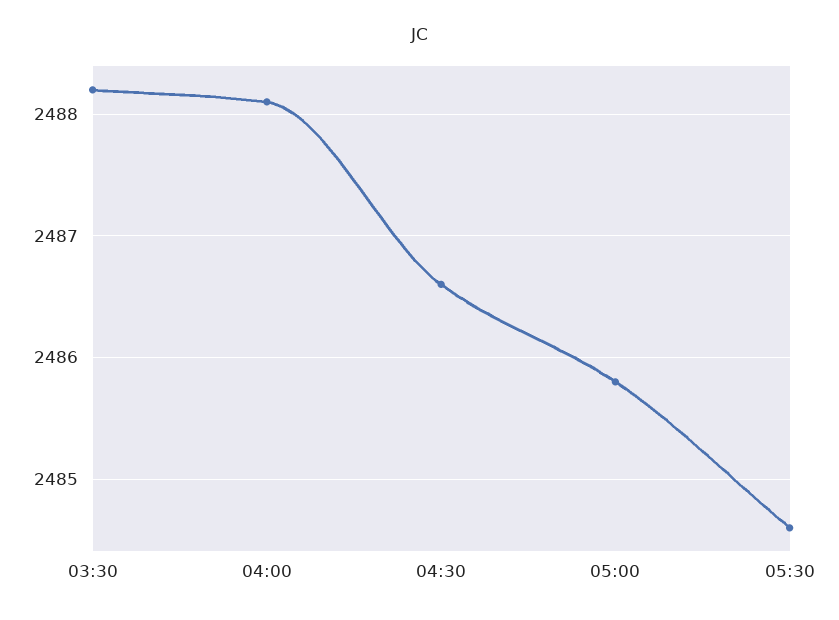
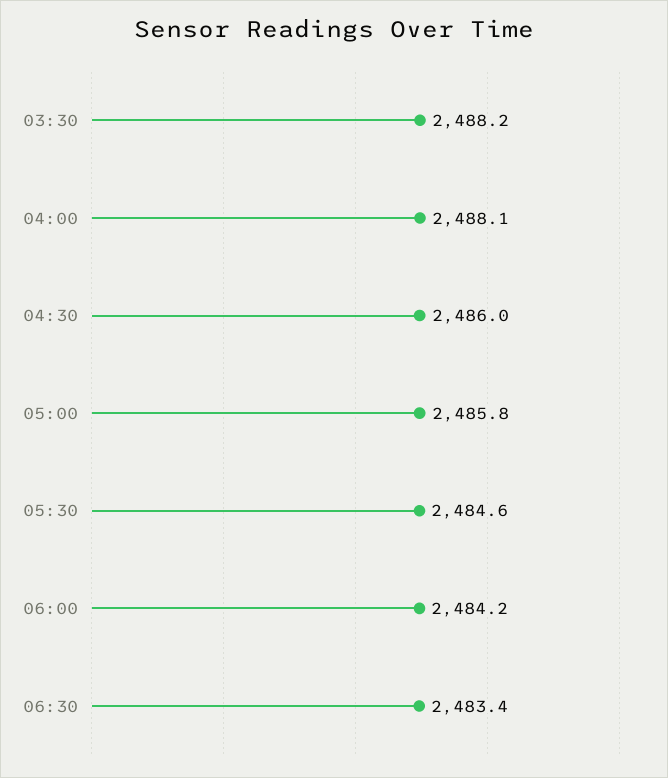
04:30: 2486.6 -> 2486
06:00: none -> 2484.2
06:30: none -> 2483.4

